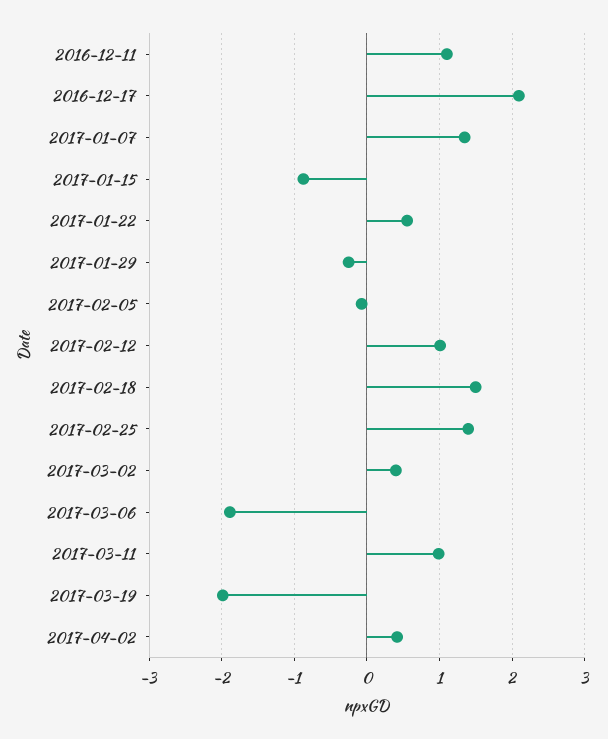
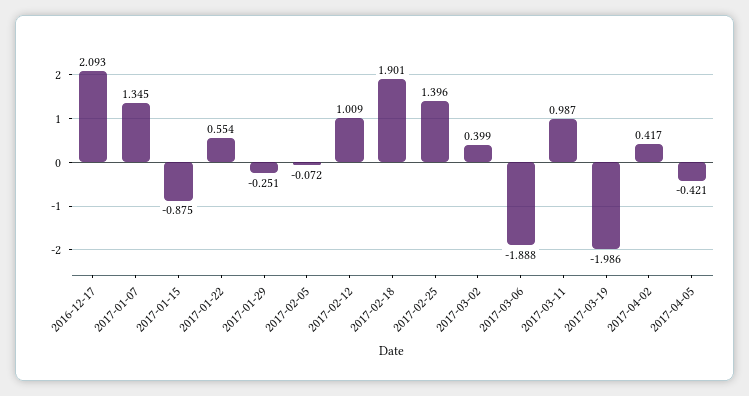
2016-12-11: 1.1 -> none
2017-02-18: 1.5 -> 1.901
2017-04-05: none -> -0.421

